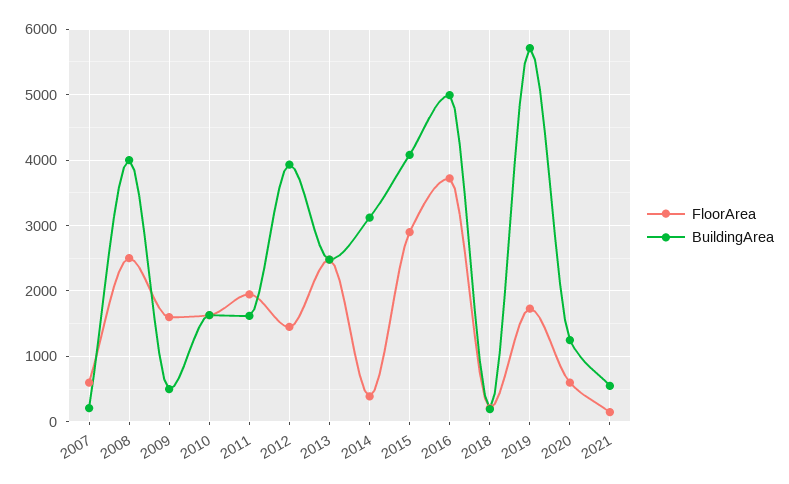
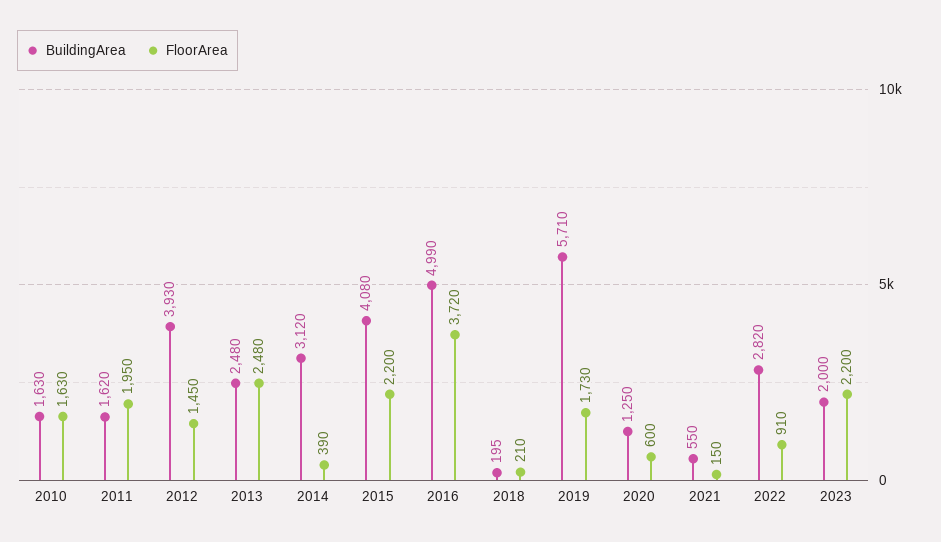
FloorArea, 2007: 600 -> none
BuildingArea, 2007: 200 -> none
FloorArea, 2008: 2500 -> none
BuildingArea, 2008: 4000 -> none
FloorArea, 2009: 1600 -> none
BuildingArea, 2009: 500 -> none
FloorArea, 2015: 2900 -> 2200
BuildingArea, 2022: none -> 2820
FloorArea, 2022: none -> 910
BuildingArea, 2023: none -> 2000
FloorArea, 2023: none -> 2200

